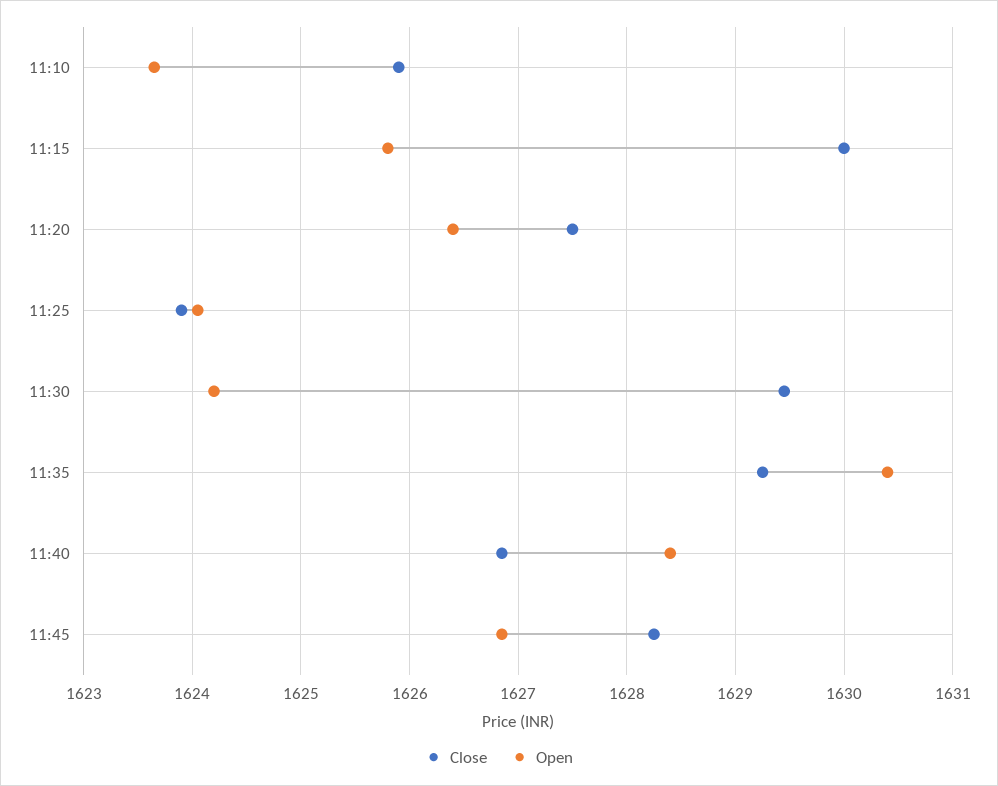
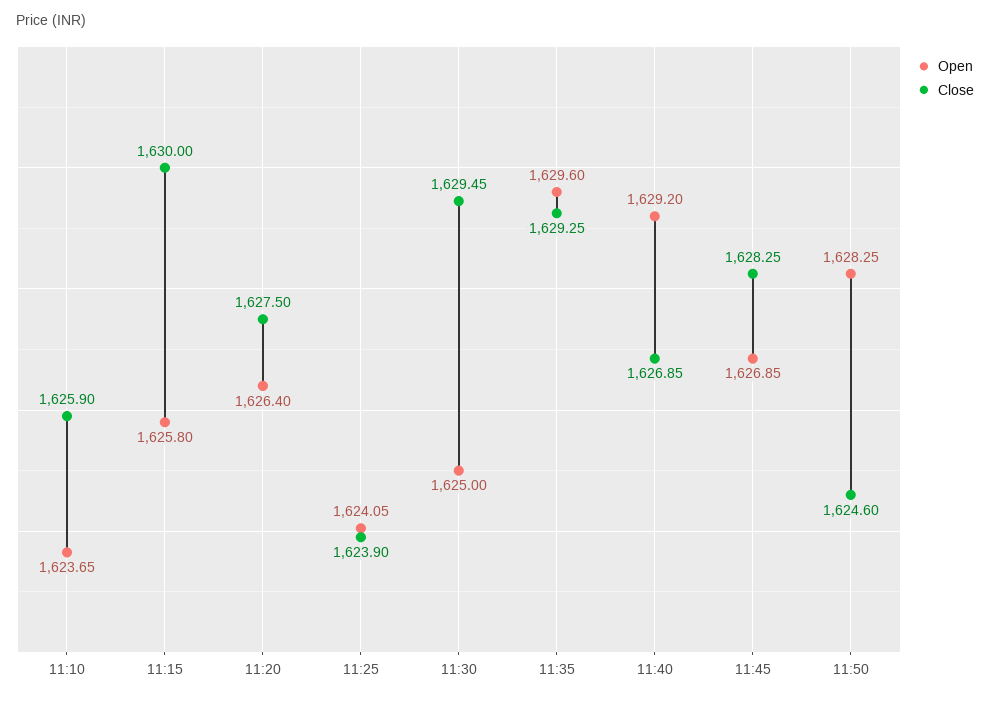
Open, 11:30: 1624.2 -> 1625
Open, 11:35: 1630.4 -> 1629.6
Open, 11:40: 1628.4 -> 1629.2
Open, 11:50: none -> 1628.25
Close, 11:50: none -> 1624.6

